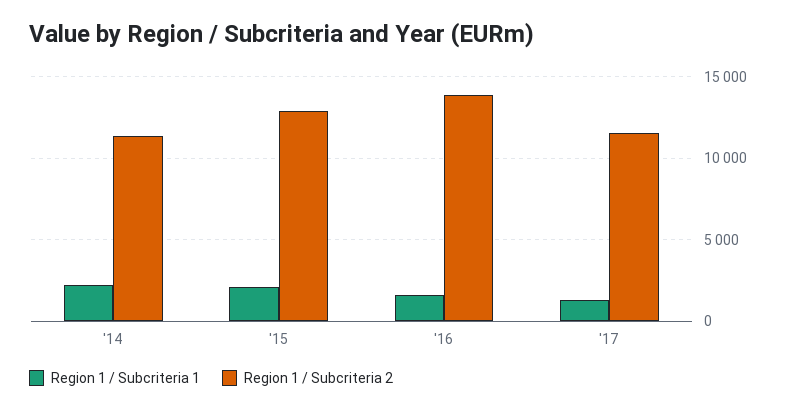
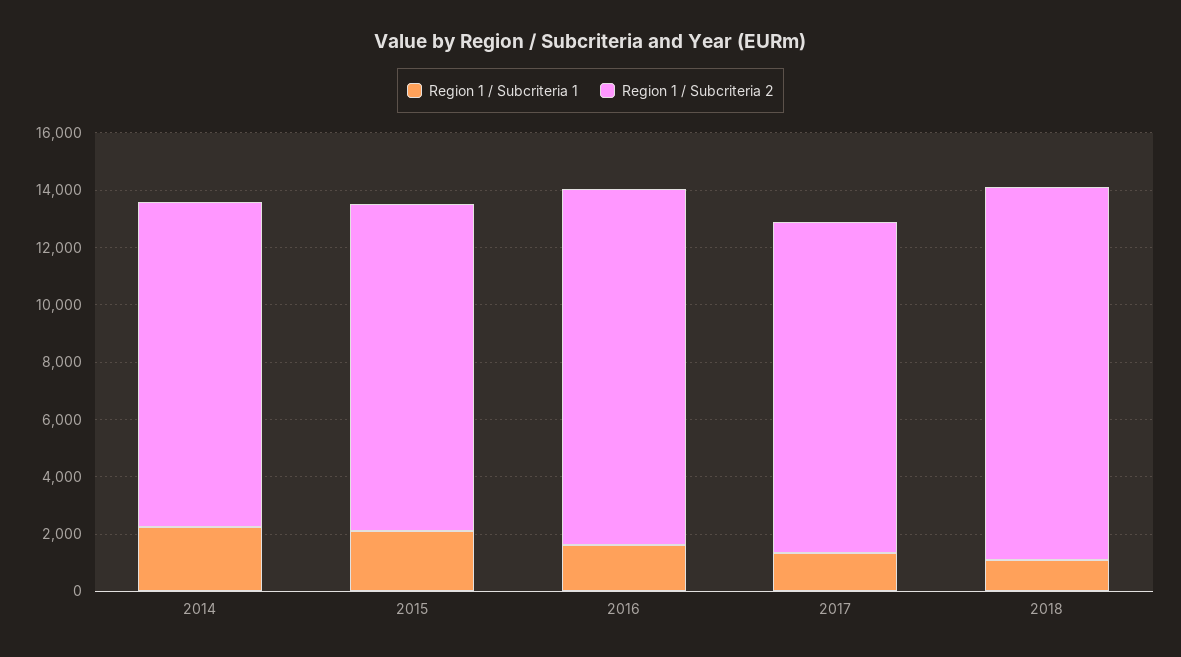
Region 1 / Subcriteria 2, '15: 13000 -> 11500
Region 1 / Subcriteria 2, '16: 14000 -> 12500
Region 1 / Subcriteria 1, 2018: none -> 1000
Region 1 / Subcriteria 2, 2018: none -> 13000

